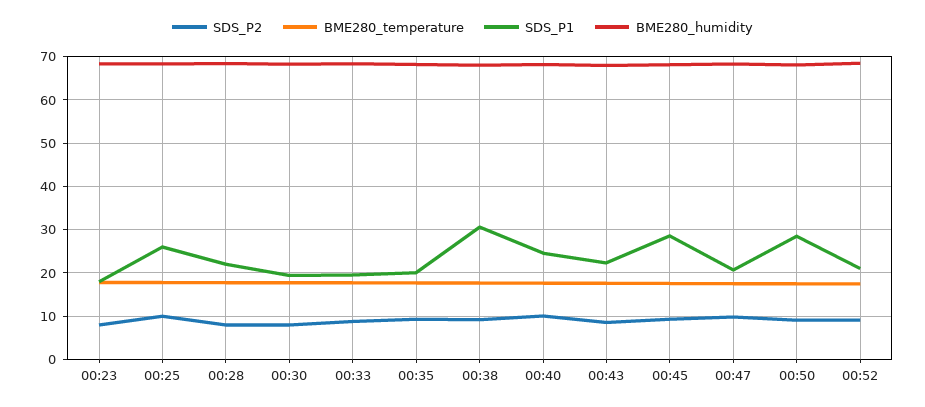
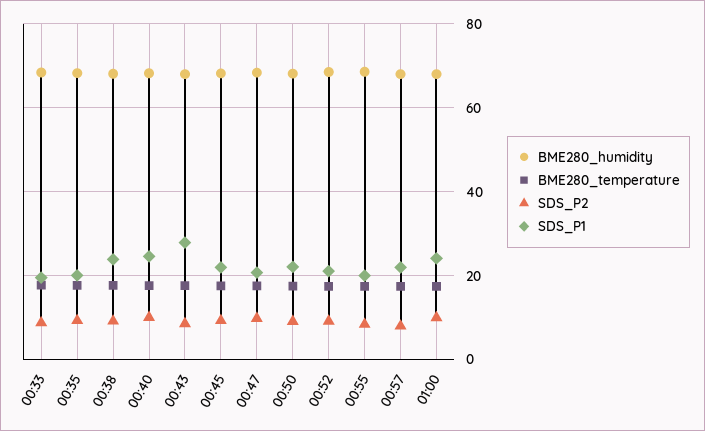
SDS_P2, 00:23: 8 -> none
BME280_temperature, 00:23: 18 -> none
SDS_P1, 00:23: 18 -> none
BME280_humidity, 00:23: 68 -> none
SDS_P2, 00:25: 10 -> none
BME280_temperature, 00:25: 18 -> none
SDS_P1, 00:25: 26 -> none
BME280_humidity, 00:25: 68 -> none
SDS_P2, 00:28: 8 -> none
BME280_temperature, 00:28: 18 -> none
SDS_P1, 00:28: 22 -> none
BME280_humidity, 00:28: 68 -> none
SDS_P2, 00:30: 8 -> none
BME280_temperature, 00:30: 18 -> none
SDS_P1, 00:30: 20 -> none
BME280_humidity, 00:30: 68 -> none
SDS_P1, 00:38: 30 -> 24
SDS_P1, 00:43: 22 -> 28
SDS_P1, 00:45: 28 -> 22
SDS_P1, 00:50: 28 -> 22
BME280_humidity, 00:55: none -> 68
BME280_temperature, 00:55: none -> 18
SDS_P2, 00:55: none -> 8
SDS_P1, 00:55: none -> 20
BME280_humidity, 00:57: none -> 68
BME280_temperature, 00:57: none -> 18
SDS_P2, 00:57: none -> 8
SDS_P1, 00:57: none -> 22
BME280_humidity, 01:00: none -> 68
BME280_temperature, 01:00: none -> 18
SDS_P2, 01:00: none -> 10
SDS_P1, 01:00: none -> 24

